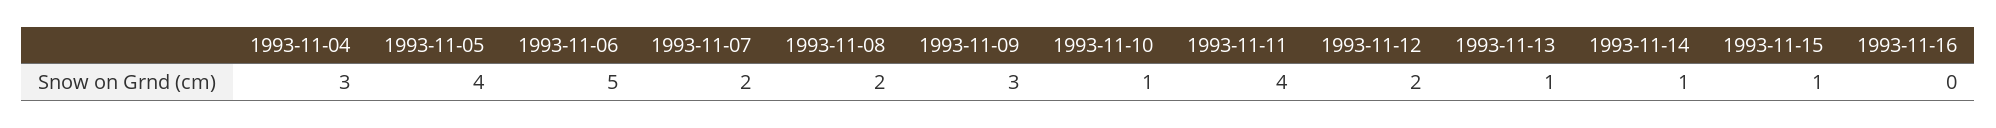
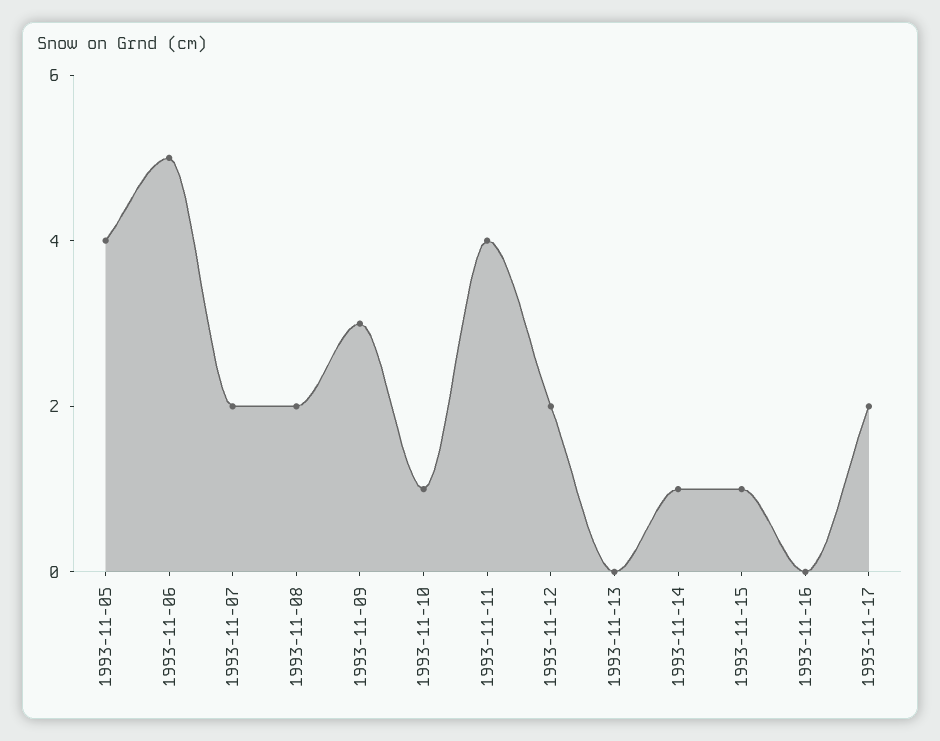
1993-11-04: 3 -> none
1993-11-13: 1 -> 0
1993-11-17: none -> 2

